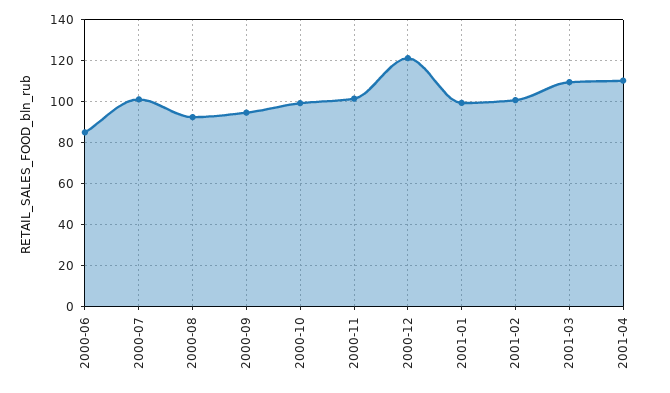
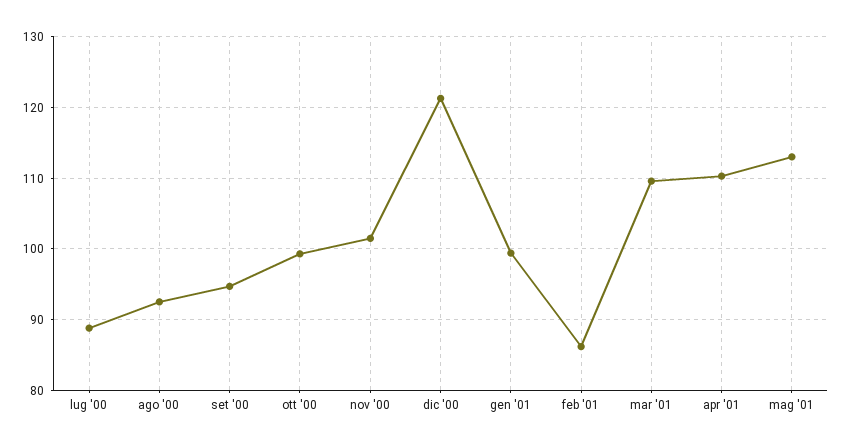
2000-06: 85 -> none
2000-07: 100 -> 89
2001-02: 100 -> 86
mag '01: none -> 113

